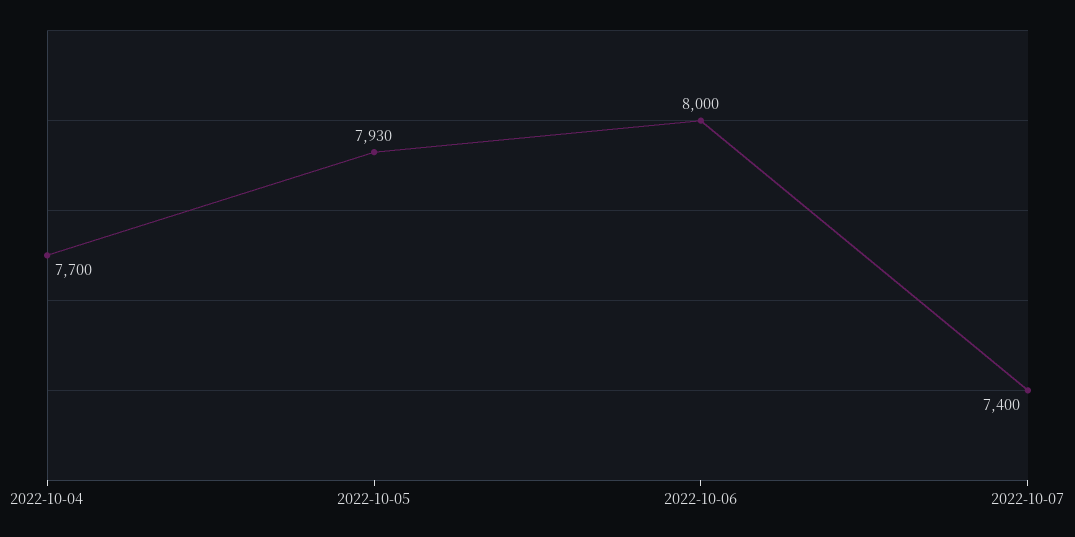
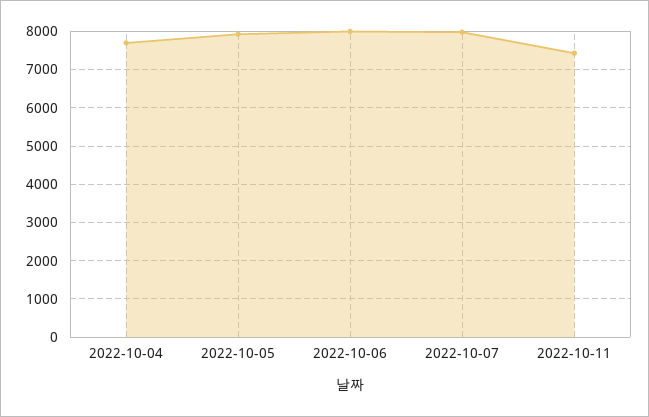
2022-10-07: 7400 -> 8000
2022-10-11: none -> 7400

